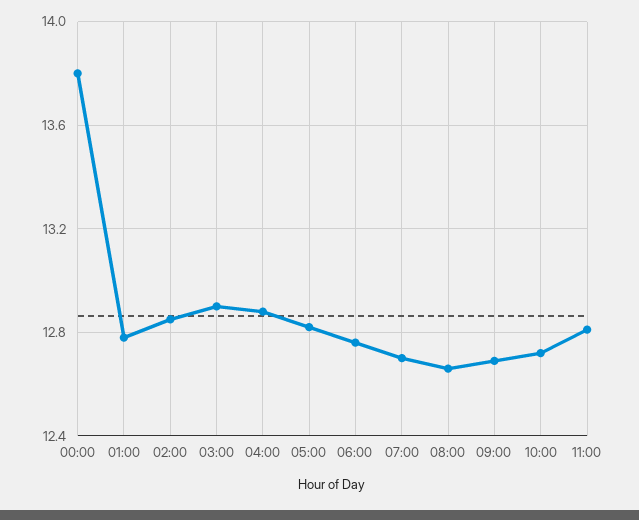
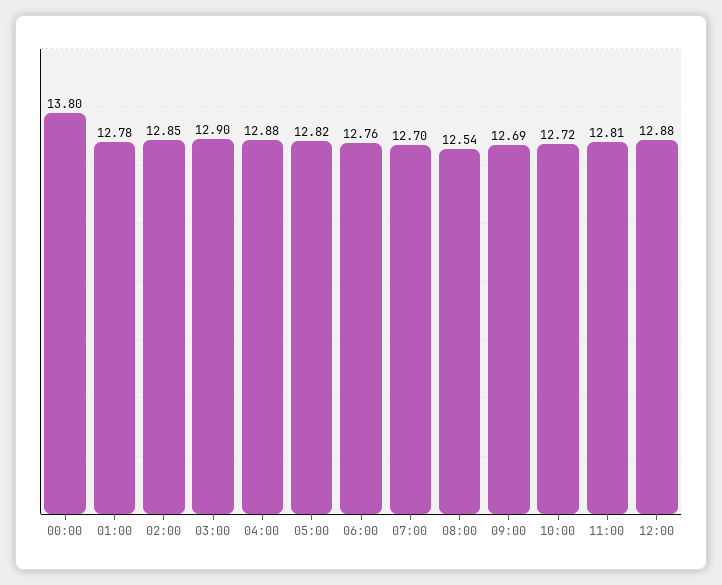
08:00: 12.65 -> 12.54
12:00: none -> 12.88

